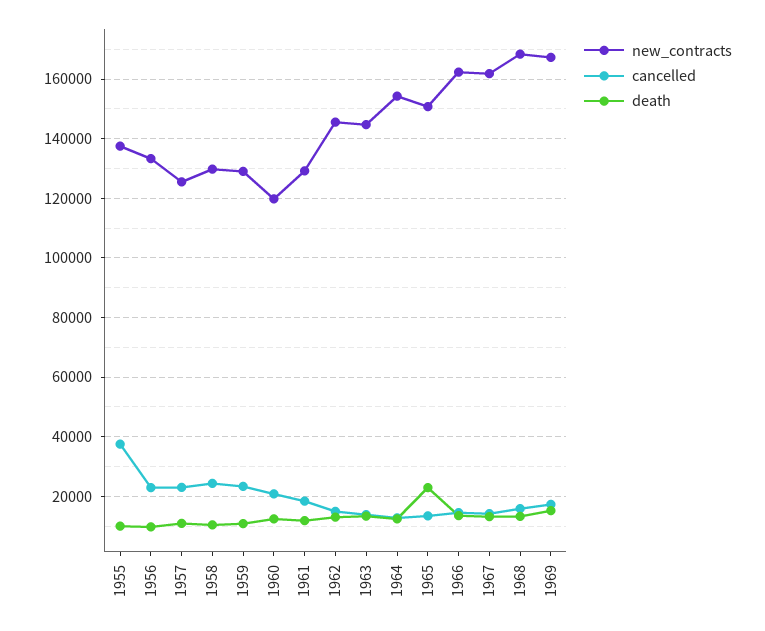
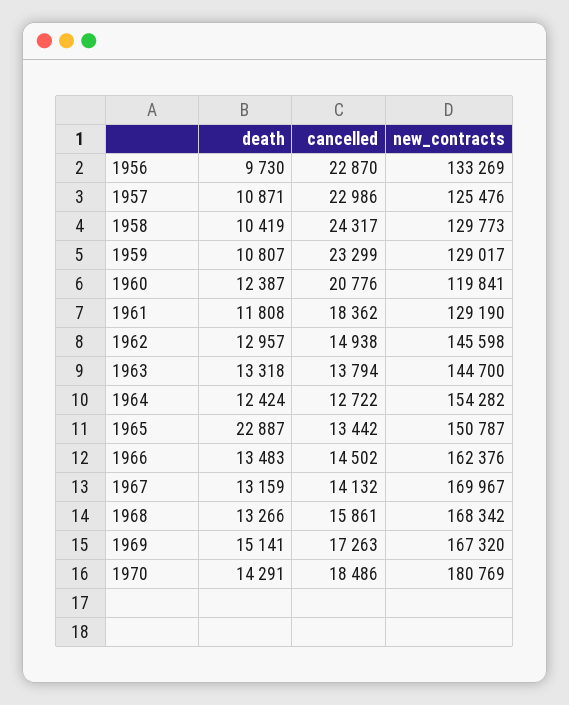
new_contracts, 1955: 137500 -> none
cancelled, 1955: 37500 -> none
death, 1955: 10000 -> none
new_contracts, 1967: 162500 -> 169967
death, 1970: none -> 14291
cancelled, 1970: none -> 18486
new_contracts, 1970: none -> 180769

